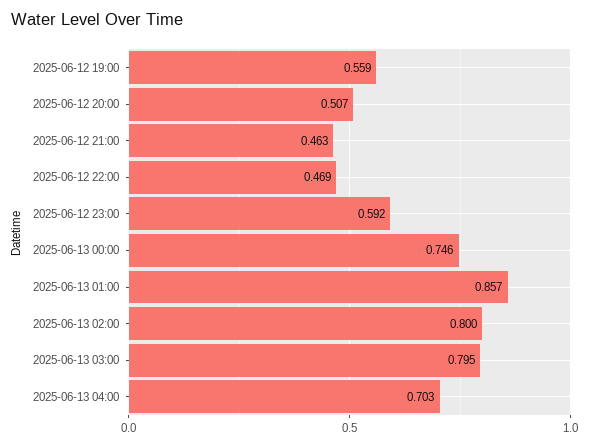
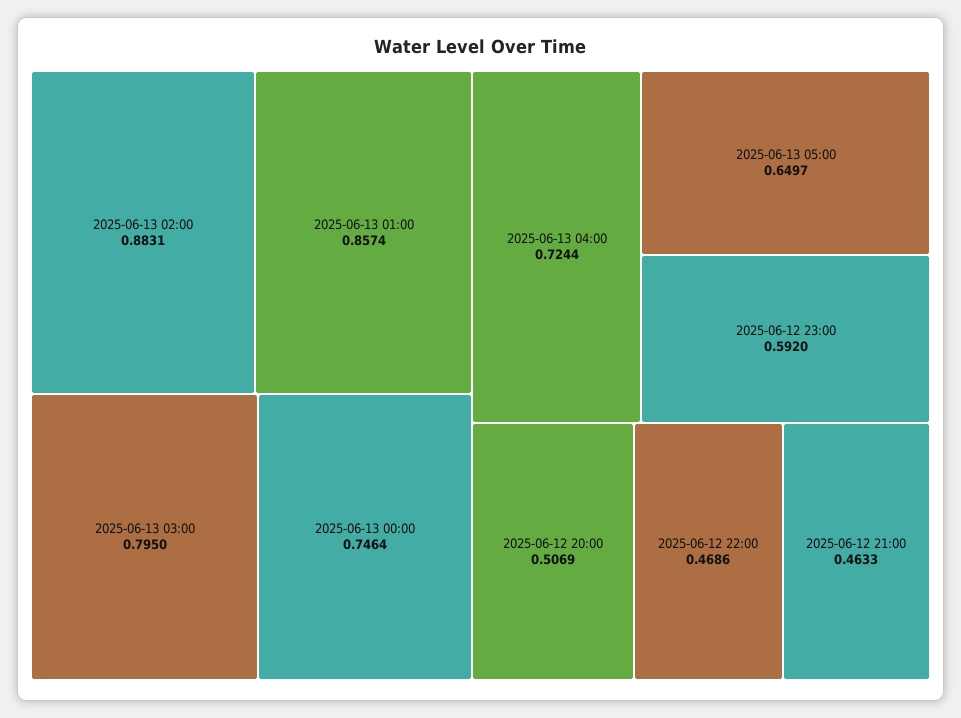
2025-06-12 19:00: 0.559 -> none
2025-06-13 02:00: 0.8 -> 0.8831
2025-06-13 04:00: 0.703 -> 0.7244
2025-06-13 05:00: none -> 0.6497

